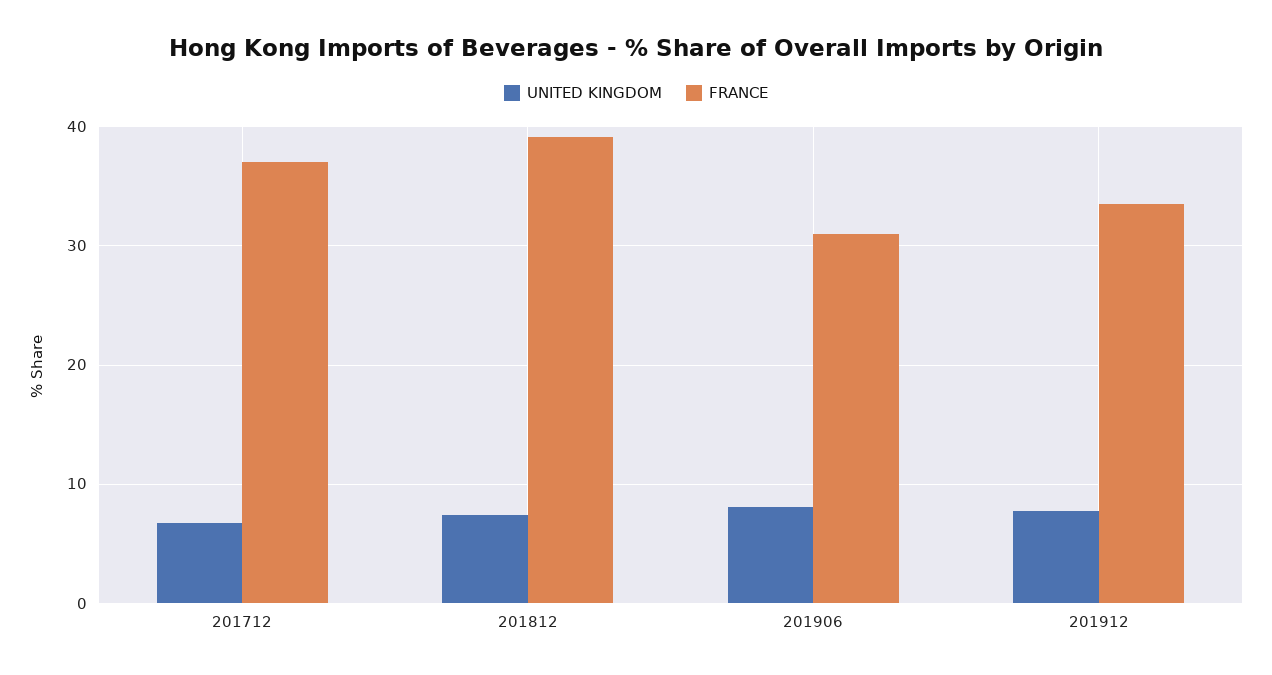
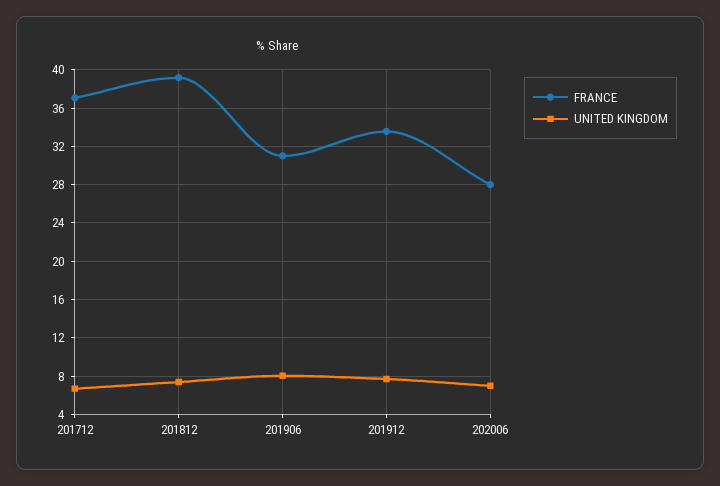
FRANCE, 202006: none -> 28
UNITED KINGDOM, 202006: none -> 7

